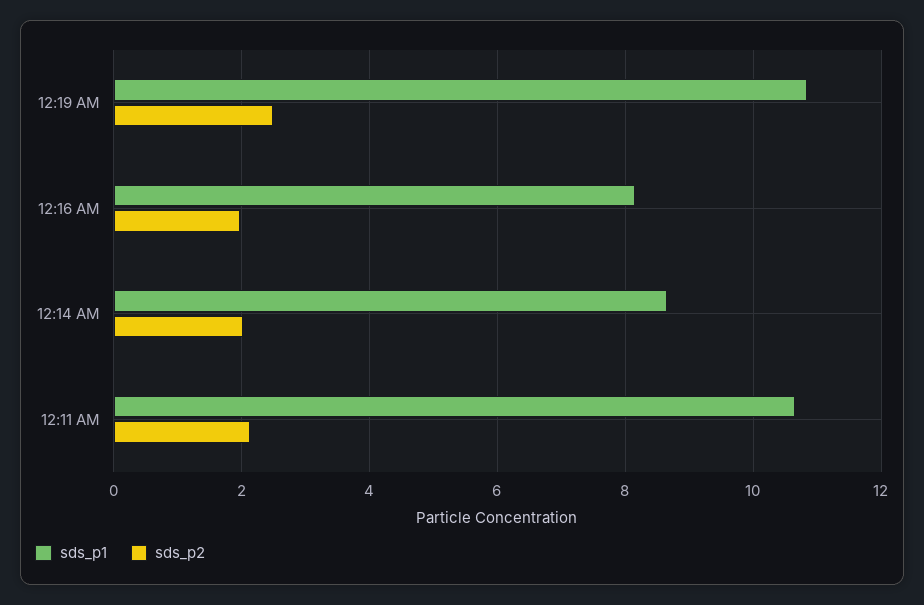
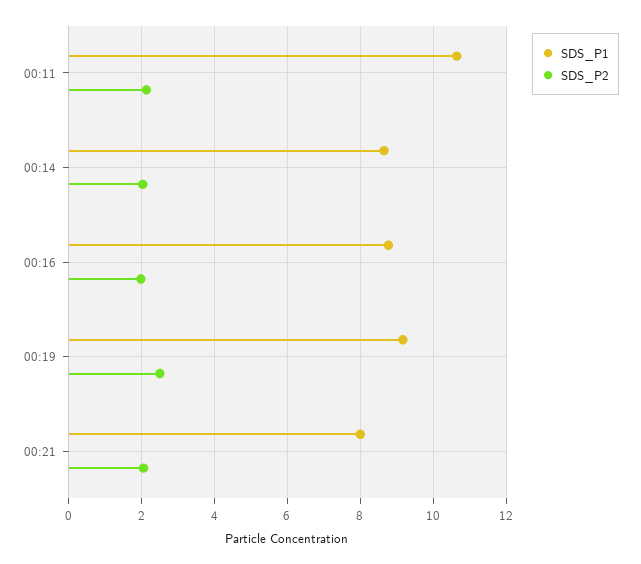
sds_p1, 12:19 AM: 10.8 -> 9.2
sds_p1, 12:16 AM: 8.2 -> 8.8
sds_p1, 00:21: none -> 8
sds_p2, 00:21: none -> 2

